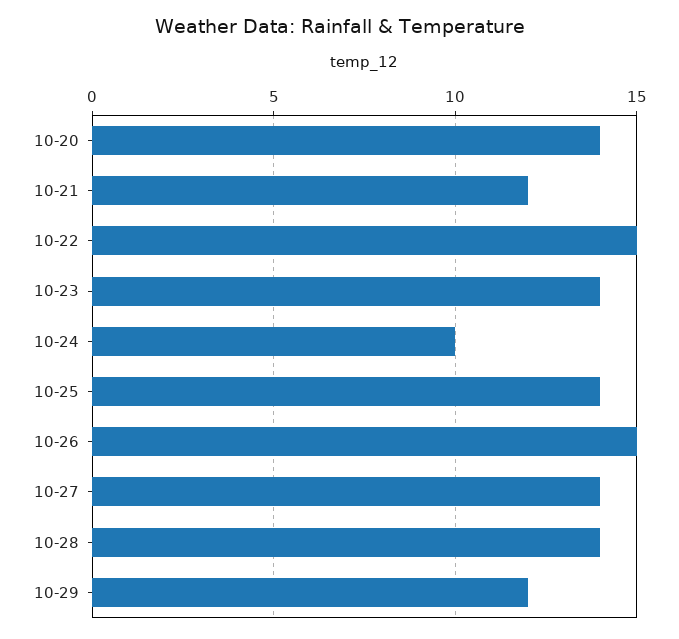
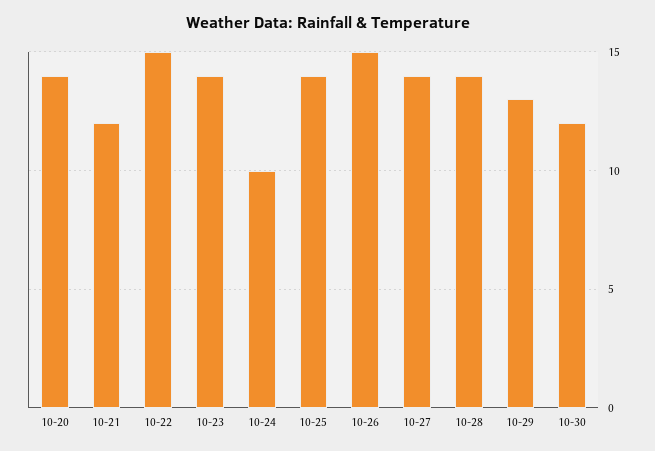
10-29: 12 -> 13
10-30: none -> 12

